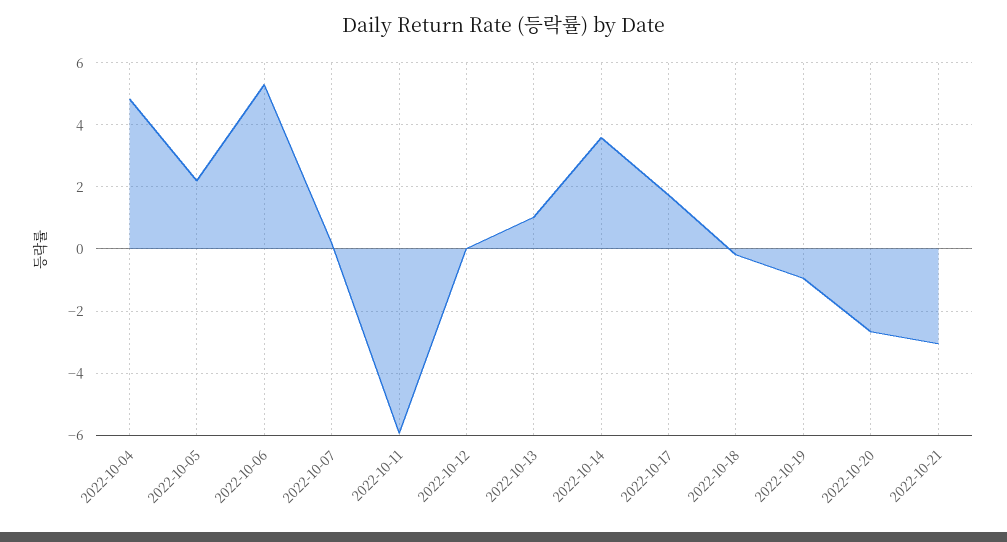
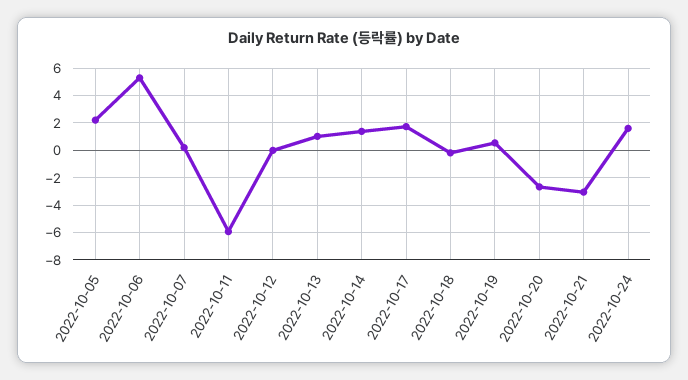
2022-10-04: 4.8 -> none
2022-10-14: 3.6 -> 1.5
2022-10-19: -1 -> 0.5
2022-10-24: none -> 1.5

